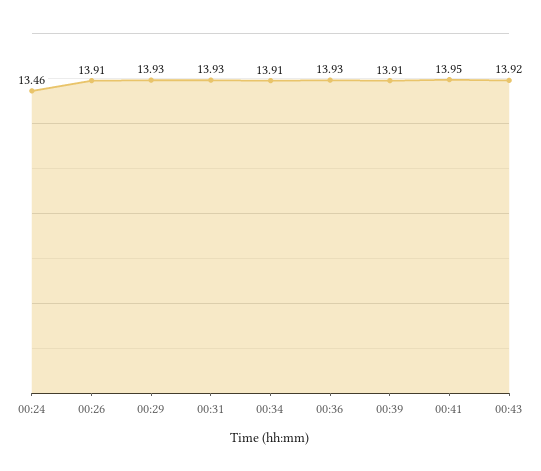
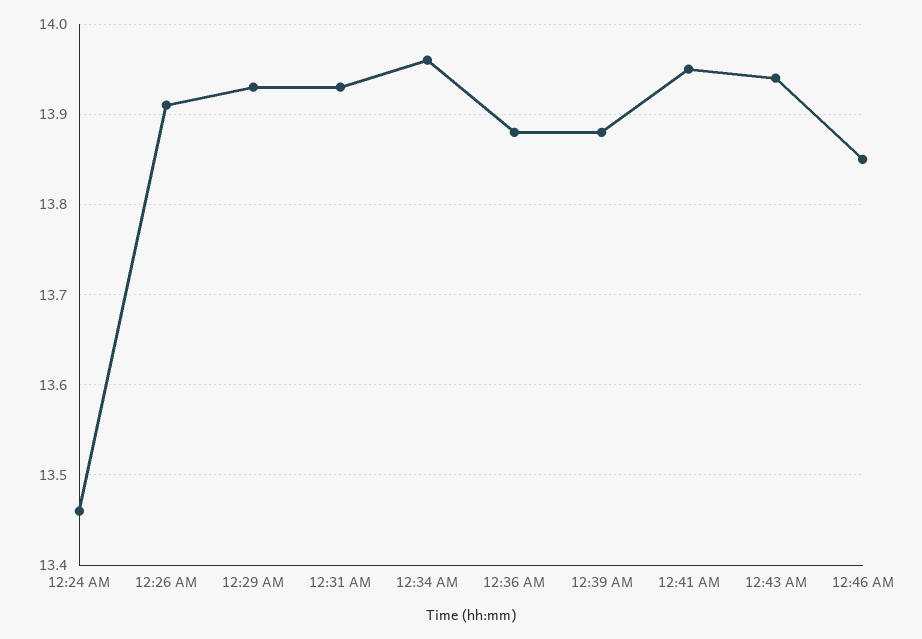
00:34: 13.91 -> 13.96
00:36: 13.93 -> 13.88
00:39: 13.91 -> 13.88
00:43: 13.92 -> 13.94
12:46 AM: none -> 13.85

